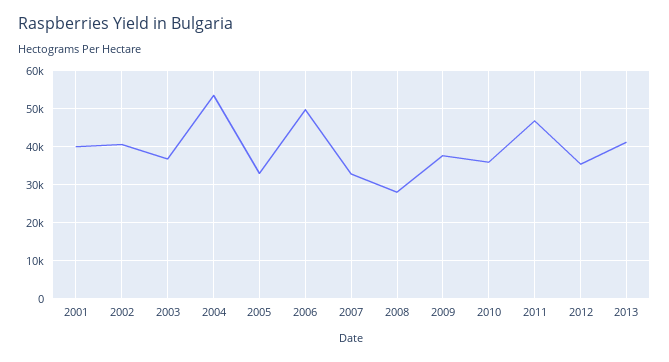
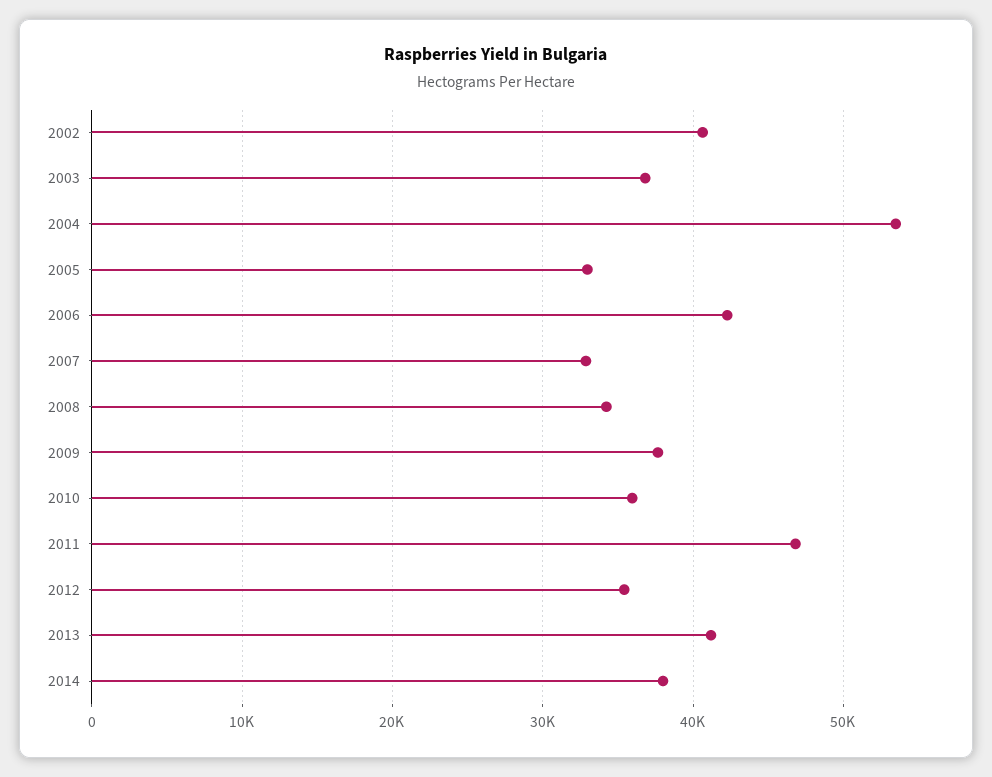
2001: 40000 -> none
2006: 50000 -> 42000
2008: 28000 -> 34000
2014: none -> 38000

